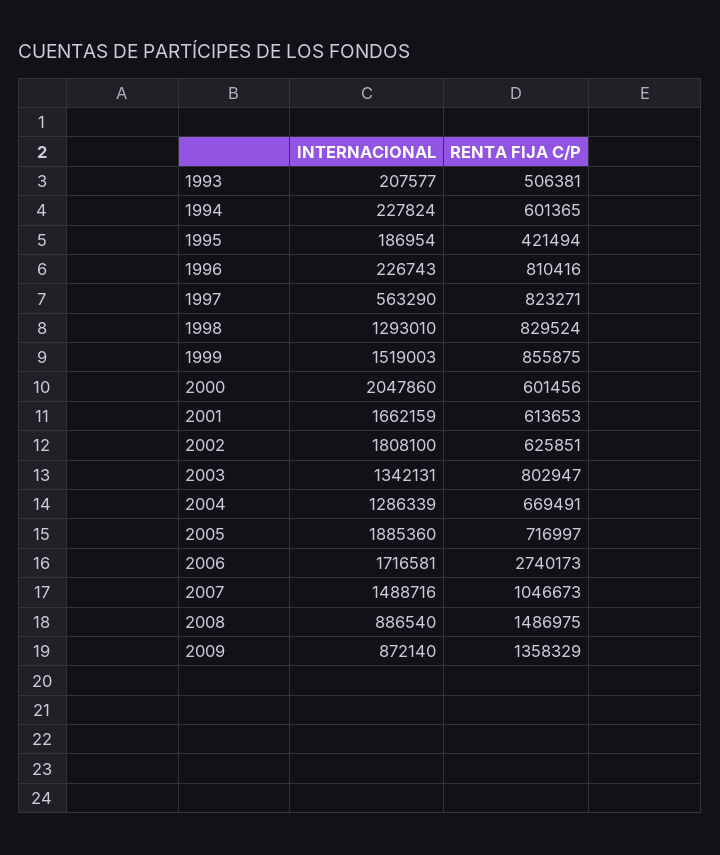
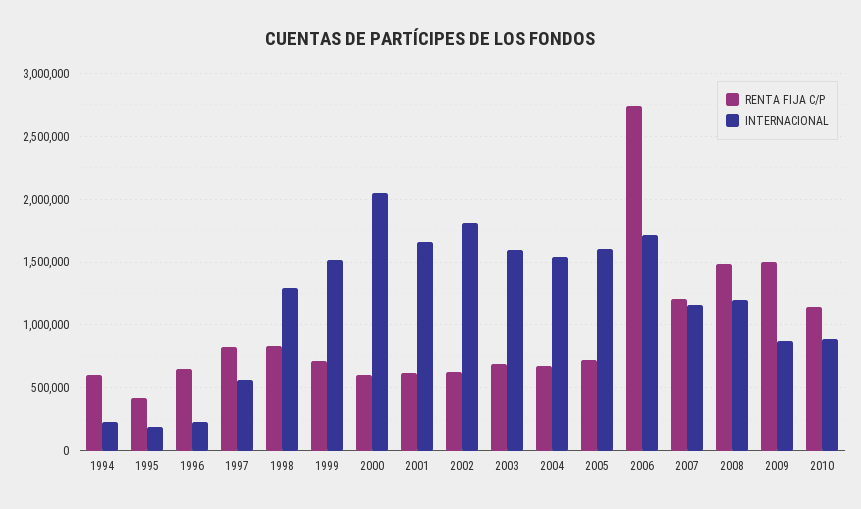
INTERNACIONAL, 1993: 207577 -> none
RENTA FIJA C/P, 1993: 506381 -> none
RENTA FIJA C/P, 1996: 810416 -> 650000
RENTA FIJA C/P, 1999: 855875 -> 700000
INTERNACIONAL, 2003: 1342131 -> 1600000
RENTA FIJA C/P, 2003: 802947 -> 700000
INTERNACIONAL, 2004: 1286339 -> 1550000
INTERNACIONAL, 2005: 1885360 -> 1600000
INTERNACIONAL, 2007: 1488716 -> 1150000
RENTA FIJA C/P, 2007: 1046673 -> 1200000
INTERNACIONAL, 2008: 886540 -> 1200000
RENTA FIJA C/P, 2009: 1358329 -> 1500000
RENTA FIJA C/P, 2010: none -> 1150000
INTERNACIONAL, 2010: none -> 900000

